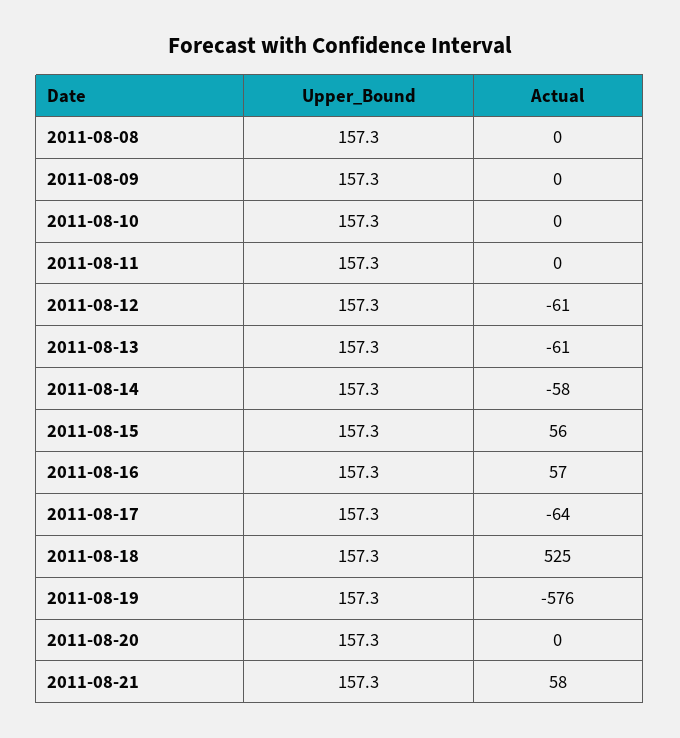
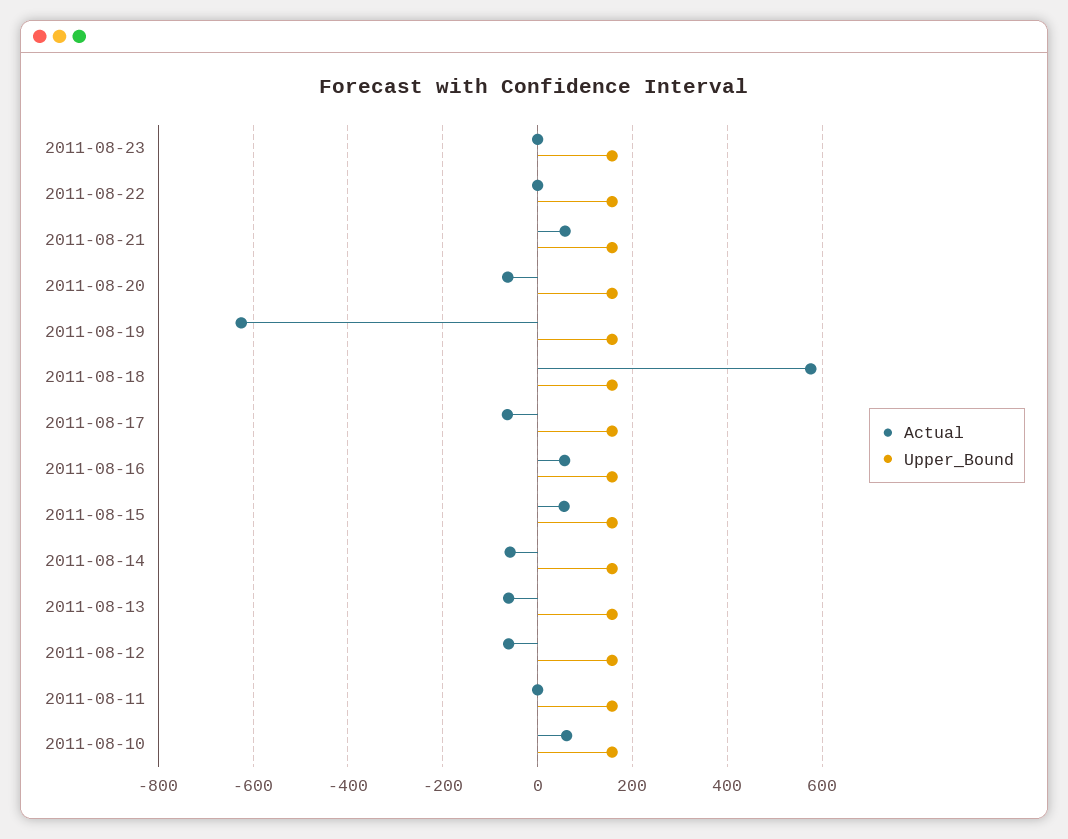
Upper_Bound, 2011-08-08: 157.3 -> none
Actual, 2011-08-08: 0 -> none
Upper_Bound, 2011-08-09: 157.3 -> none
Actual, 2011-08-09: 0 -> none
Actual, 2011-08-10: 0 -> 60
Actual, 2011-08-18: 525 -> 580
Actual, 2011-08-19: -576 -> -620
Actual, 2011-08-20: 0 -> -60
Actual, 2011-08-23: none -> 0
Upper_Bound, 2011-08-23: none -> 160
Actual, 2011-08-22: none -> 0
Upper_Bound, 2011-08-22: none -> 160

